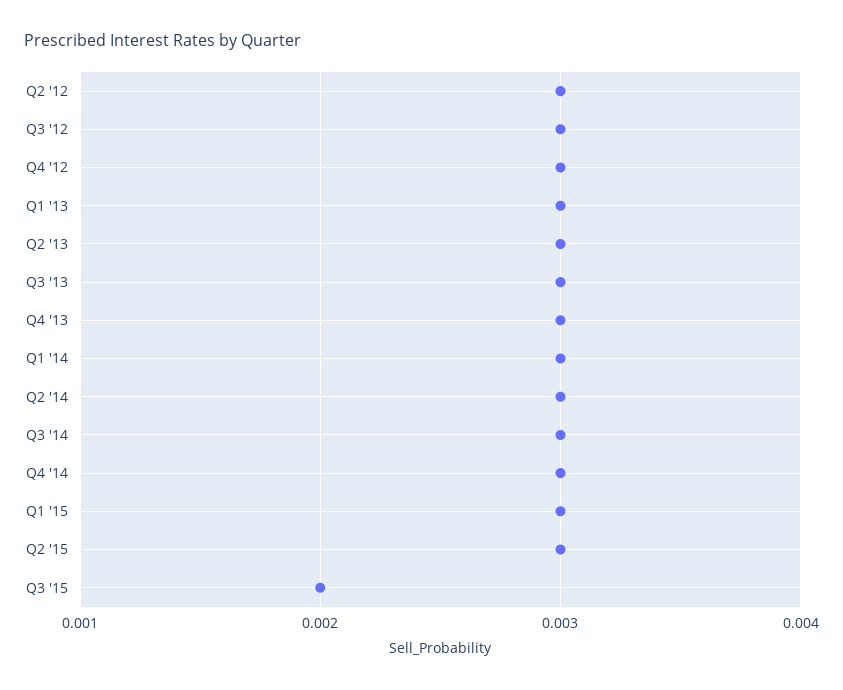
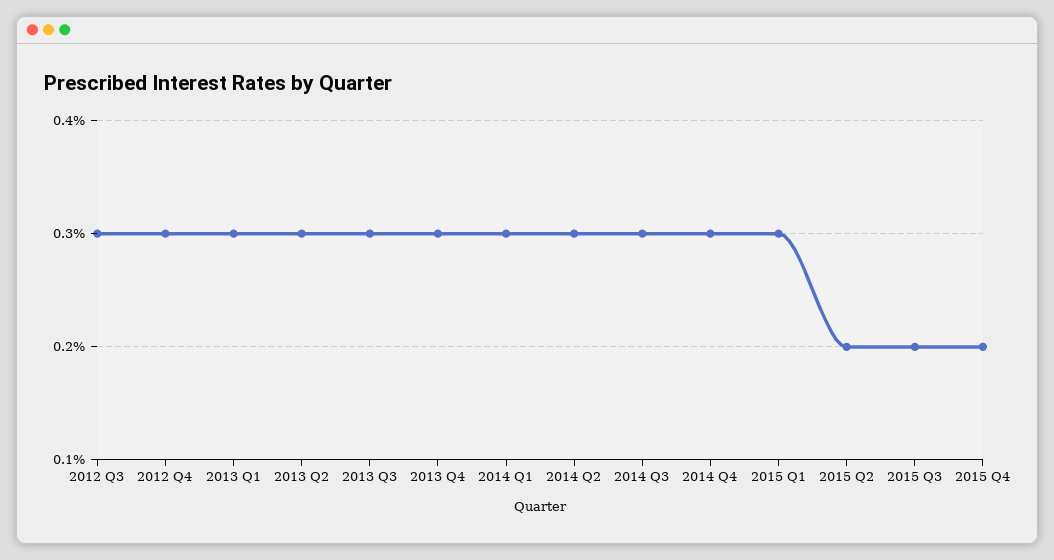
Q2 '12: 0.003 -> none
Q2 '15: 0.003 -> 0.002
2015 Q4: none -> 0.002

